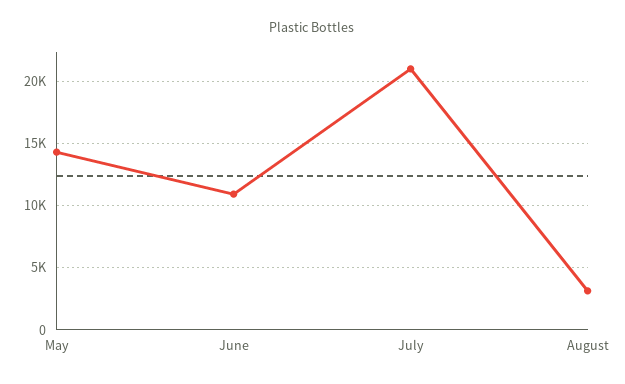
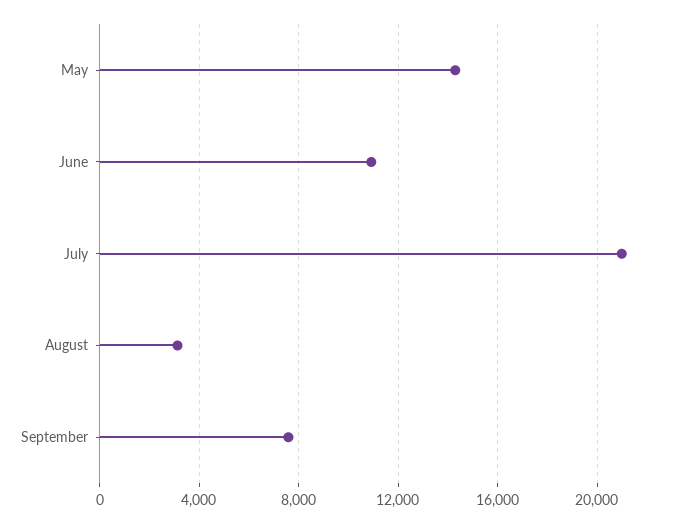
September: none -> 7500

